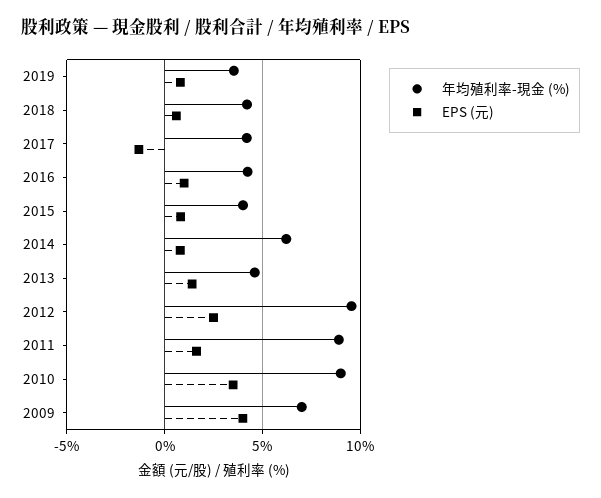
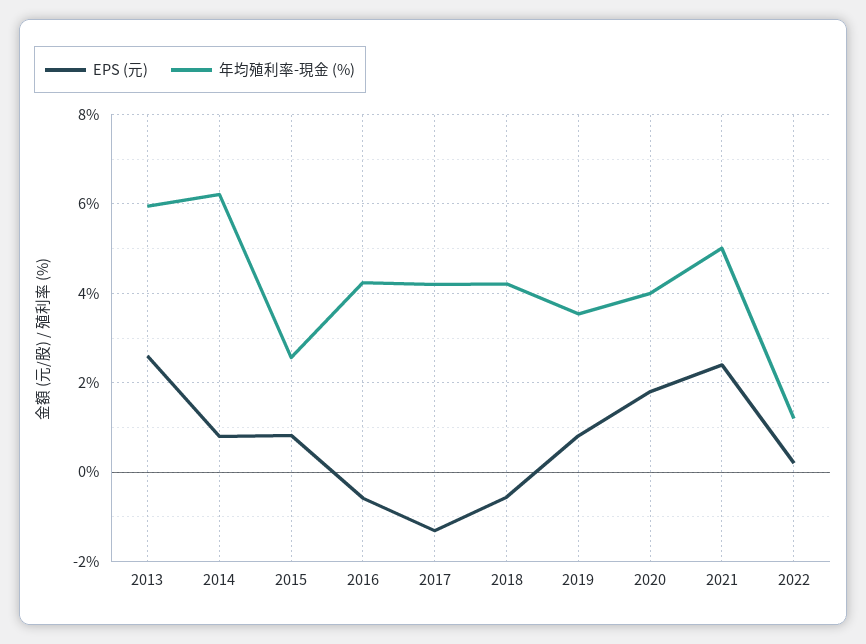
EPS (元), 2018: 0.5 -> -0.6
EPS (元), 2016: 1 -> -0.6
年均殖利率-現金 (%), 2015: 4 -> 2.6
年均殖利率-現金 (%), 2013: 4.5 -> 6
EPS (元), 2013: 1.5 -> 2.6
年均殖利率-現金 (%), 2012: 9.5 -> none
EPS (元), 2012: 2.5 -> none
年均殖利率-現金 (%), 2011: 9 -> none
EPS (元), 2011: 1.5 -> none
年均殖利率-現金 (%), 2010: 9 -> none
EPS (元), 2010: 3.5 -> none
年均殖利率-現金 (%), 2009: 7 -> none
EPS (元), 2009: 4 -> none
EPS (元), 2020: none -> 1.8
年均殖利率-現金 (%), 2020: none -> 4
EPS (元), 2021: none -> 2.4
年均殖利率-現金 (%), 2021: none -> 5
EPS (元), 2022: none -> 0.2
年均殖利率-現金 (%), 2022: none -> 1.2

